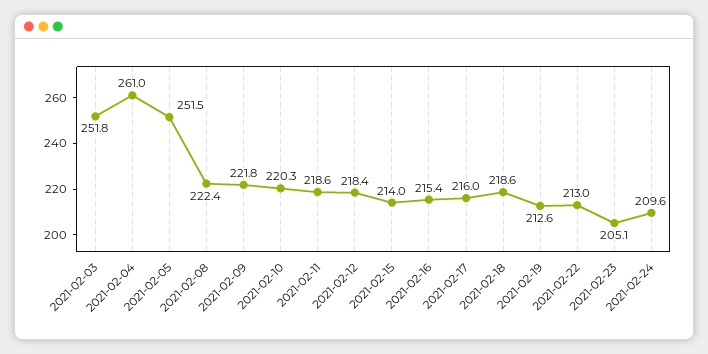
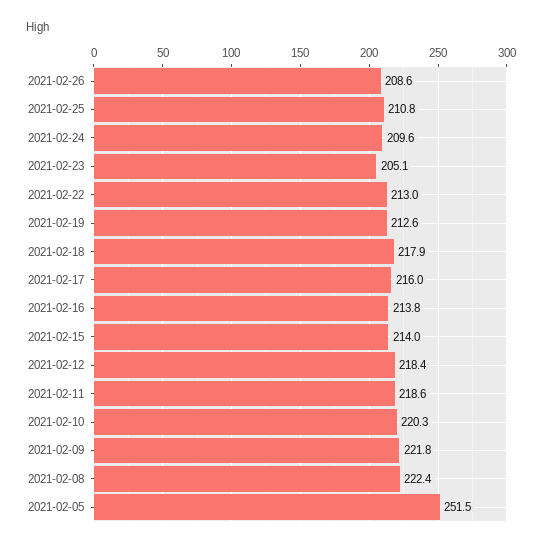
2021-02-03: 251.8 -> none
2021-02-04: 261 -> none
2021-02-16: 215.4 -> 213.8
2021-02-18: 218.6 -> 217.9
2021-02-26: none -> 208.6
2021-02-25: none -> 210.8

